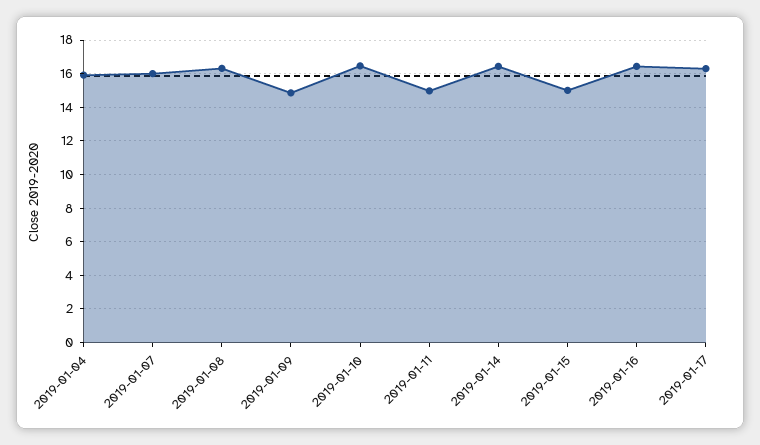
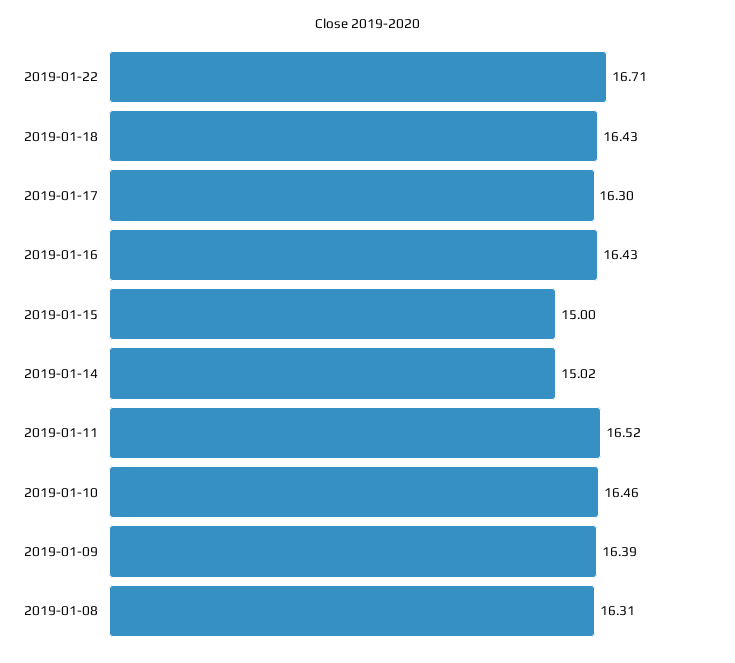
2019-01-04: 16 -> none
2019-01-07: 16 -> none
2019-01-09: 15 -> 16.39
2019-01-11: 15 -> 16.52
2019-01-14: 16.5 -> 15.02
2019-01-22: none -> 16.71
2019-01-18: none -> 16.43

